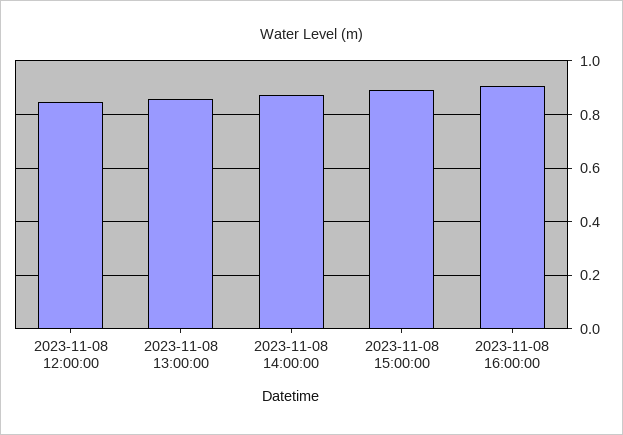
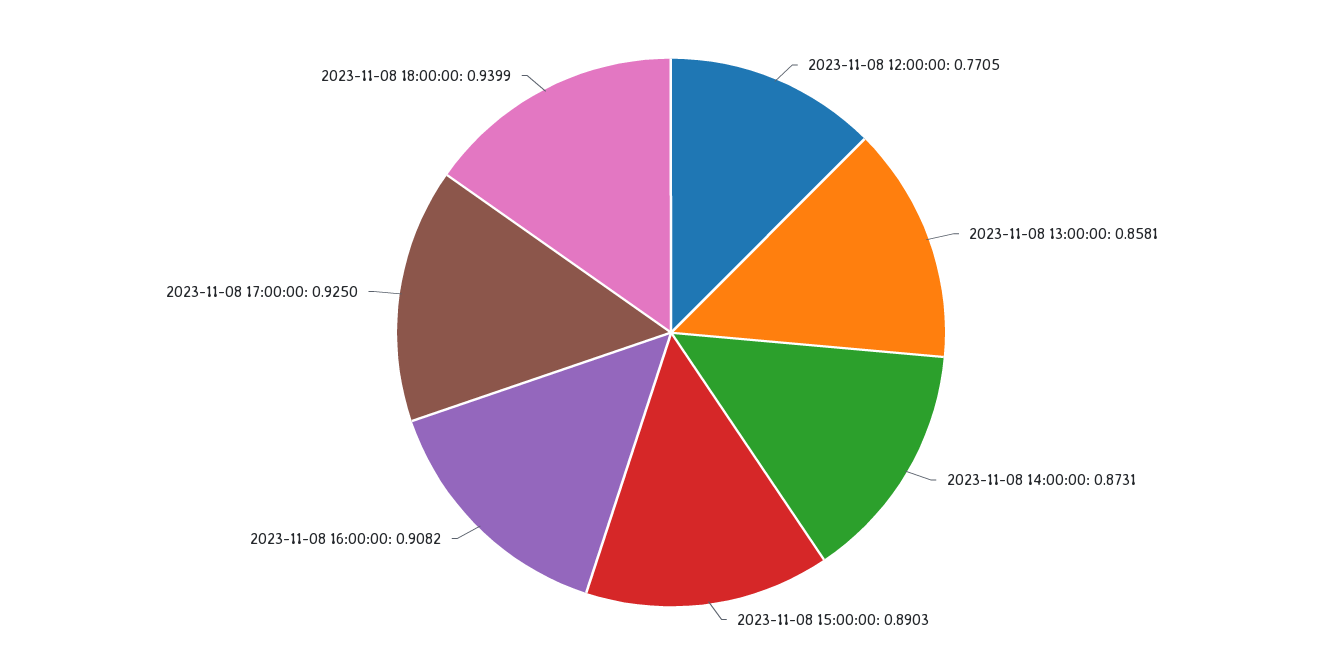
2023-11-08 12:00:00: 0.85 -> 0.7705
2023-11-08 17:00:00: none -> 0.925
2023-11-08 18:00:00: none -> 0.9399

